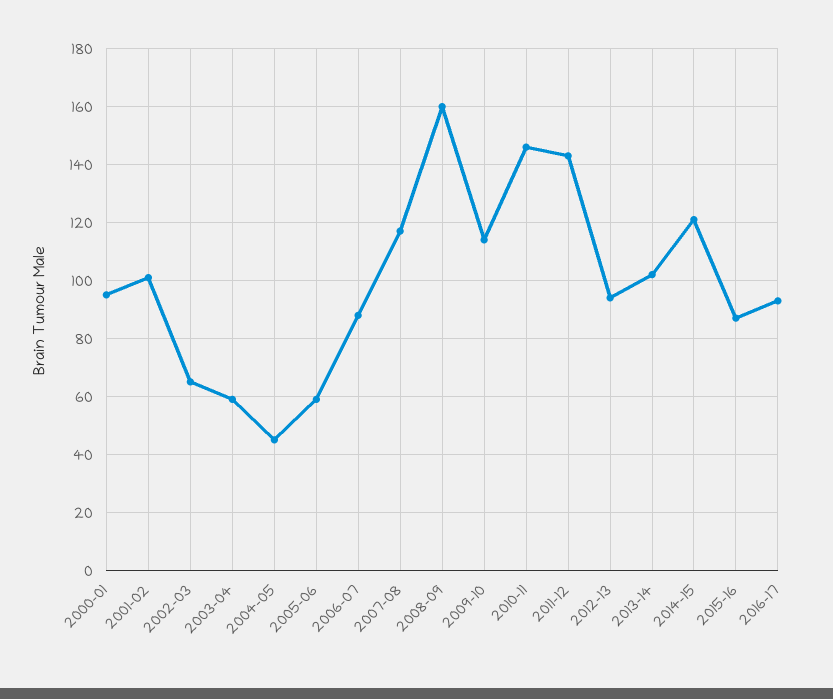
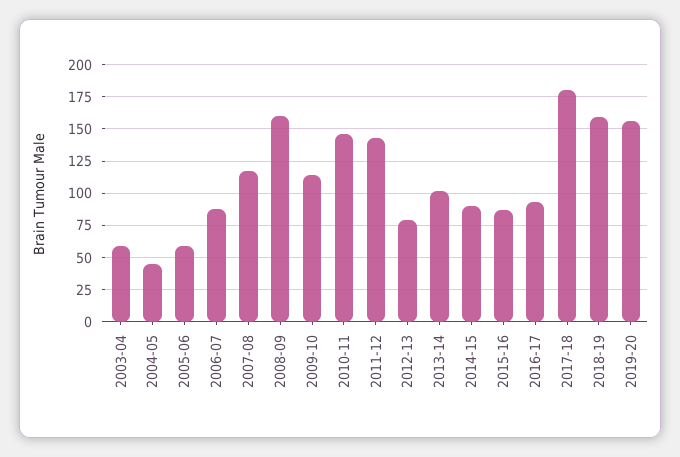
2000-01: 95 -> none
2001-02: 100 -> none
2002-03: 65 -> none
2012-13: 95 -> 80
2014-15: 120 -> 90
2017-18: none -> 180
2018-19: none -> 160
2019-20: none -> 155

